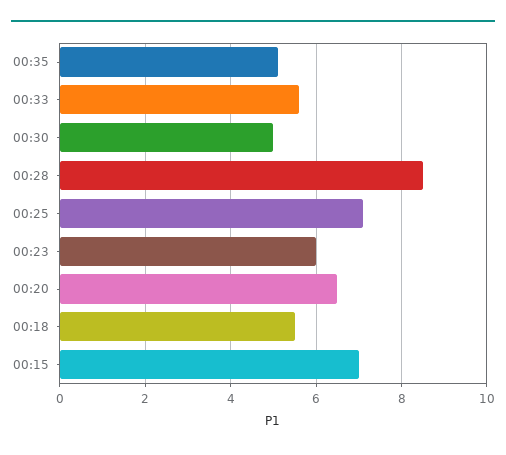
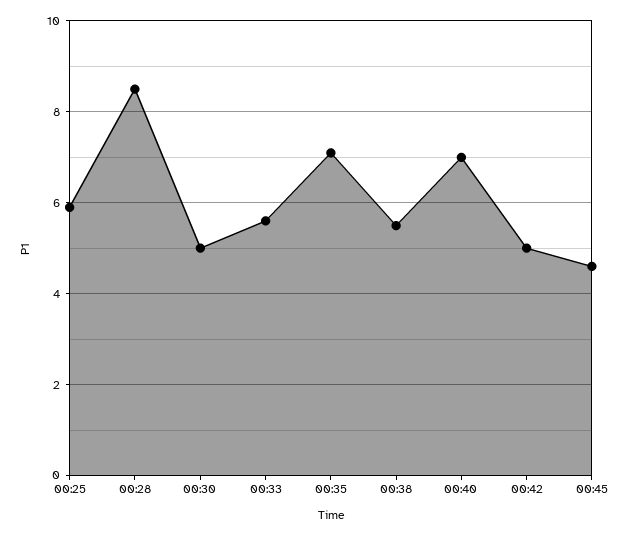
00:35: 5 -> 7
00:25: 7 -> 6
00:23: 6 -> none
00:20: 6.5 -> none
00:18: 5.5 -> none
00:15: 7 -> none
00:38: none -> 5.5
00:40: none -> 7
00:42: none -> 5
00:45: none -> 4.5

